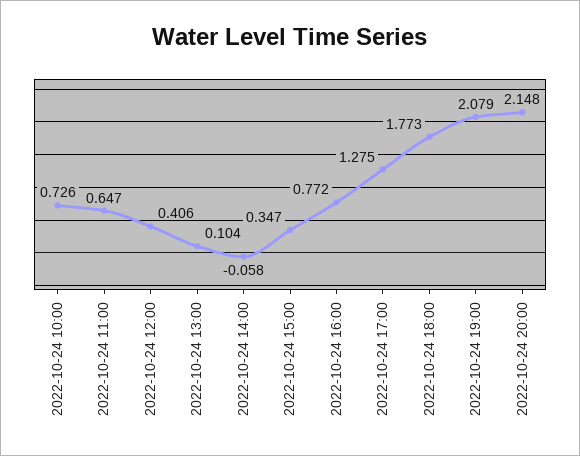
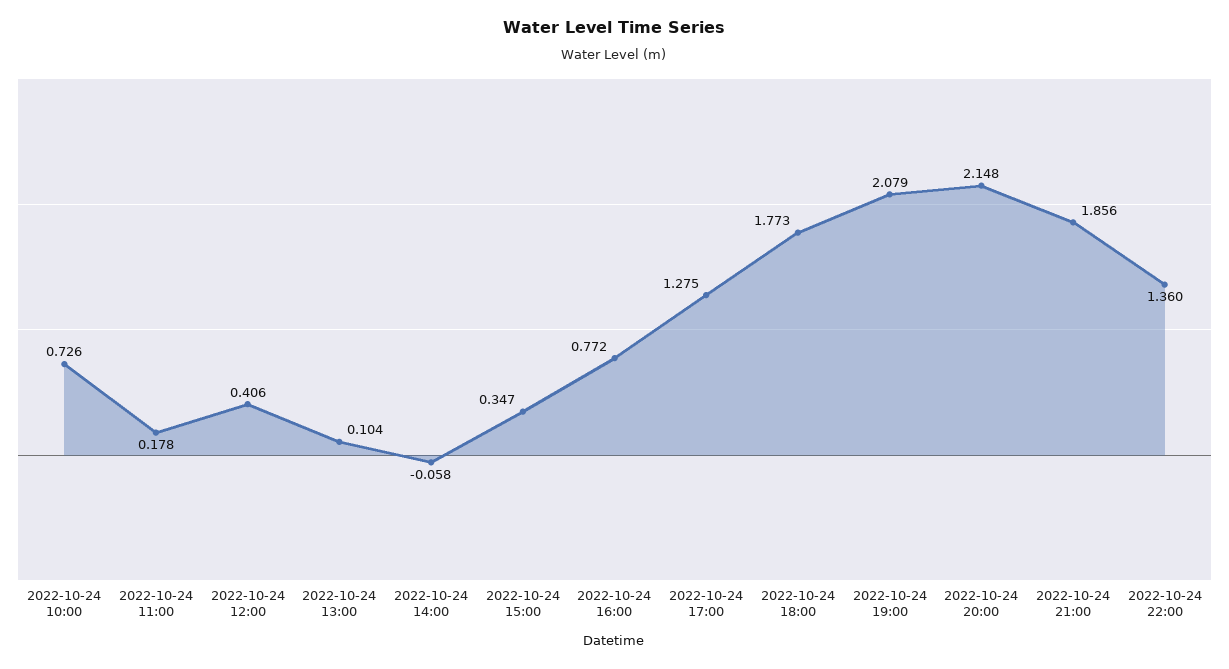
2022-10-24 11:00: 0.647 -> 0.178
2022-10-24 21:00: none -> 1.856
2022-10-24 22:00: none -> 1.36

